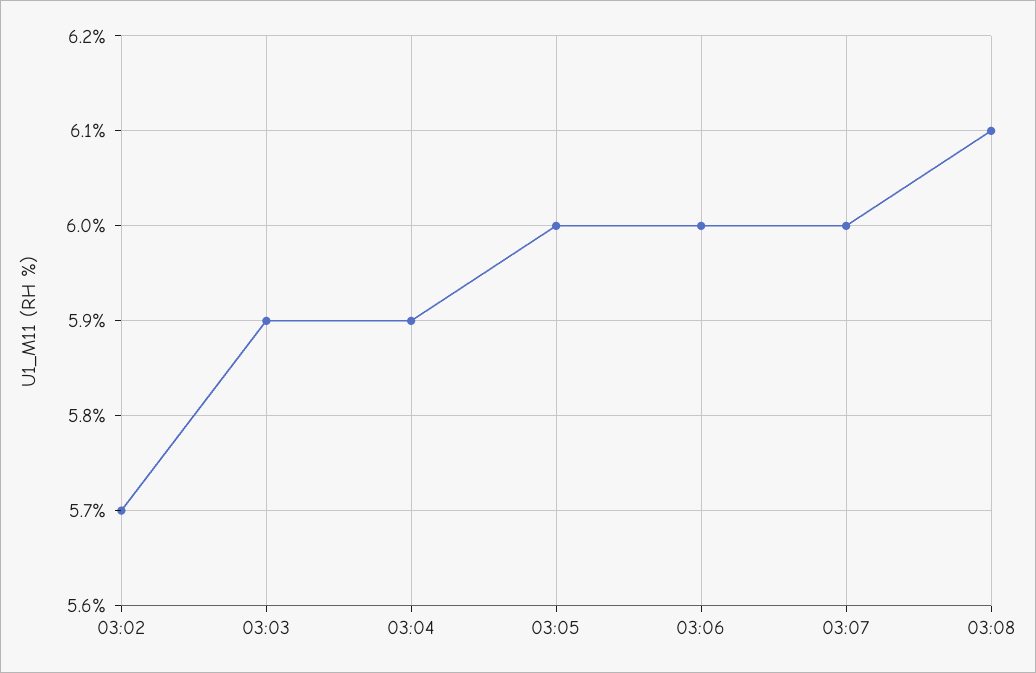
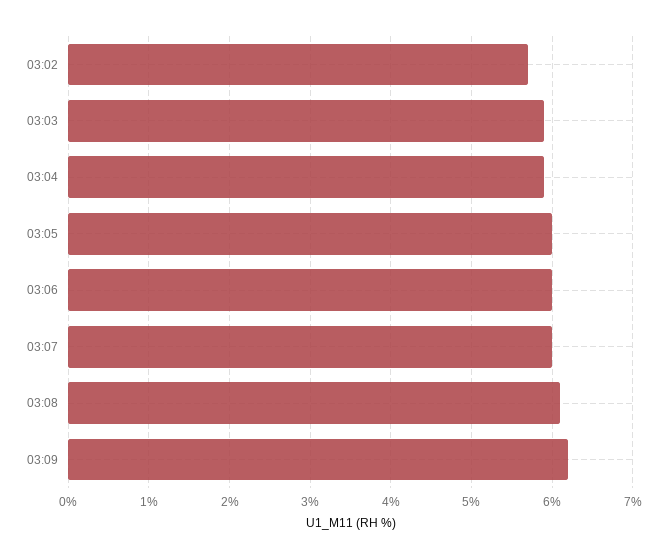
03:09: none -> 6.2

